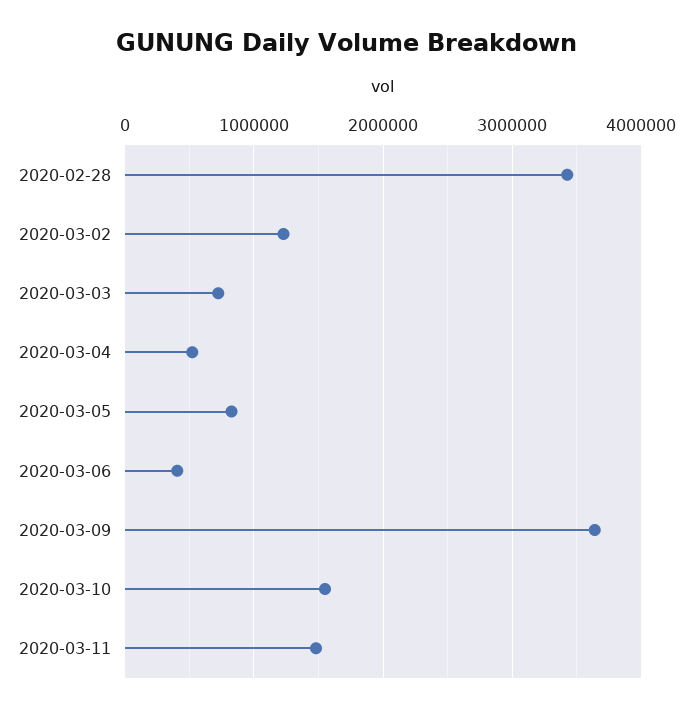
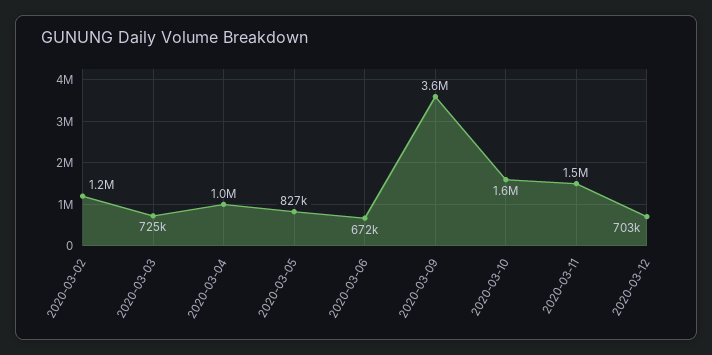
2020-02-28: 3400000 -> none
2020-03-04: 500000 -> 1000000
2020-03-06: 400000 -> 672000
2020-03-12: none -> 703000

